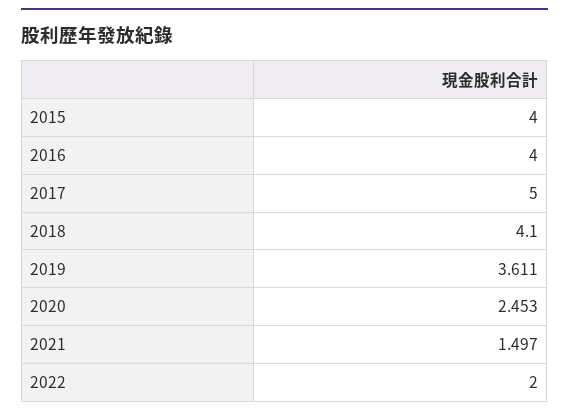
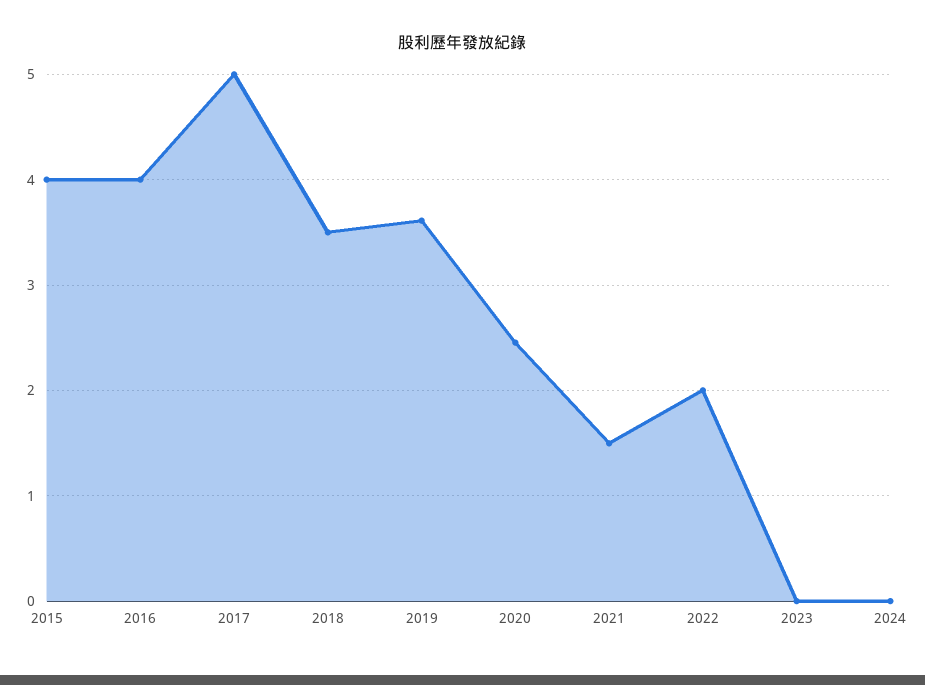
2018: 4.1 -> 3.5
2023: none -> 0
2024: none -> 0

